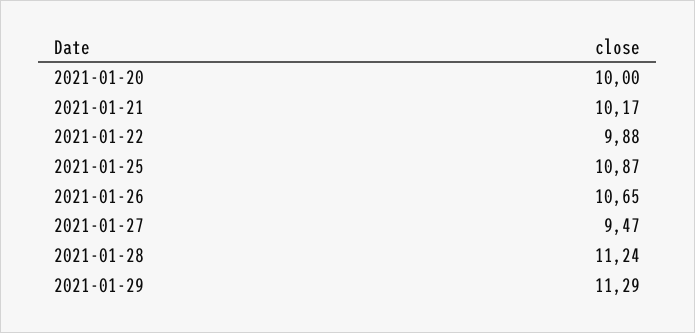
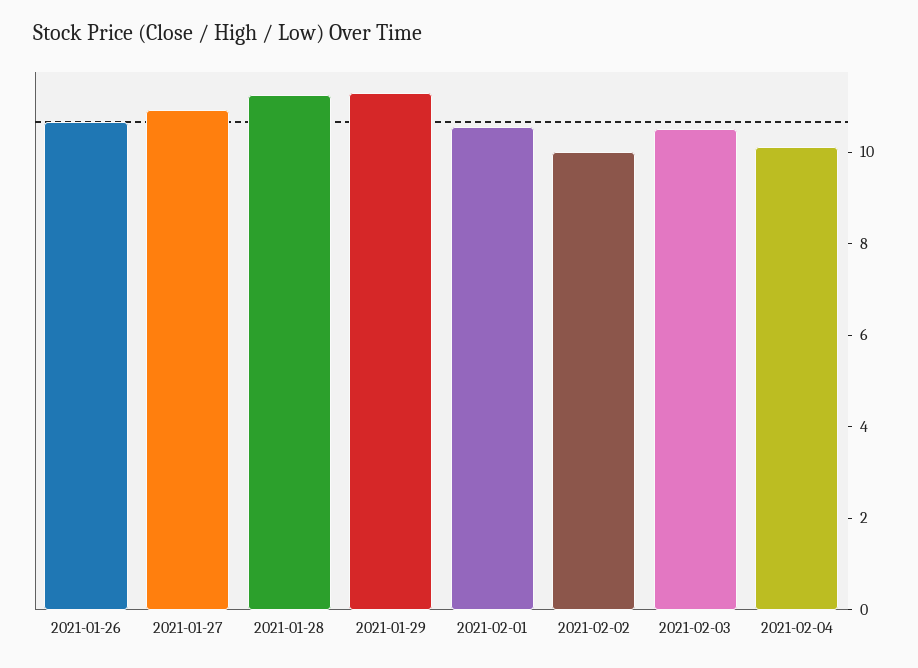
2021-01-20: 10 -> none
2021-01-21: 10.17 -> none
2021-01-22: 9.88 -> none
2021-01-25: 10.87 -> none
2021-01-27: 9.47 -> 11
2021-02-01: none -> 10.5
2021-02-02: none -> 10
2021-02-03: none -> 10.5
2021-02-04: none -> 10

